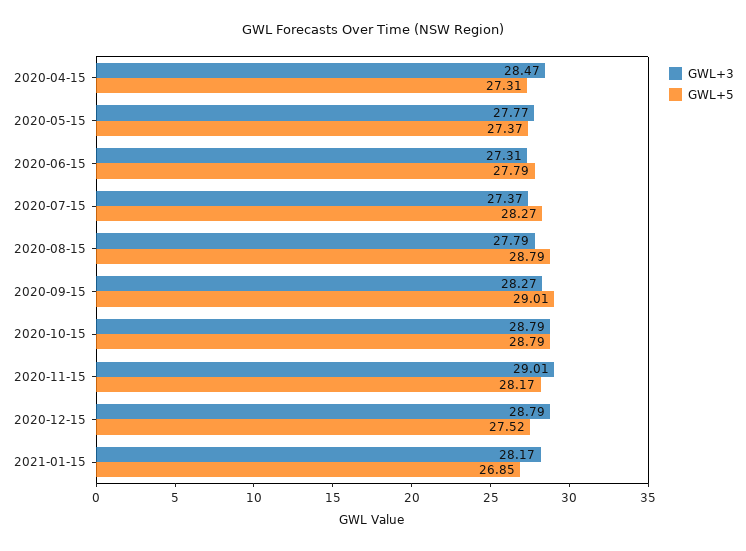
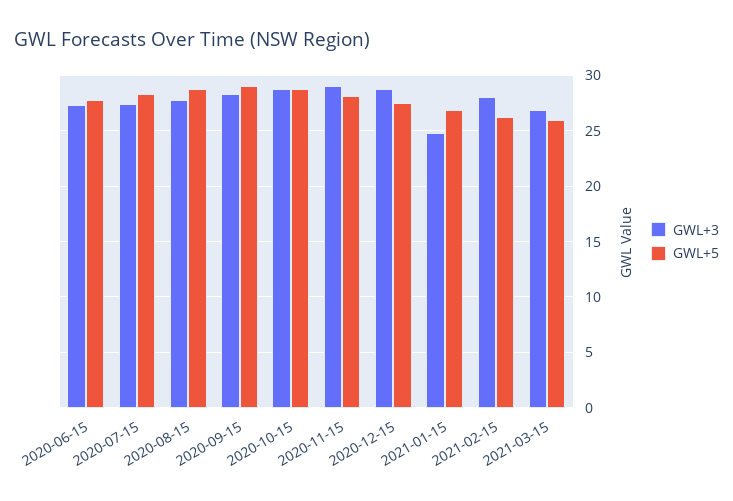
GWL+3, 2020-04-15: 28.47 -> none
GWL+5, 2020-04-15: 27.31 -> none
GWL+3, 2020-05-15: 27.77 -> none
GWL+5, 2020-05-15: 27.37 -> none
GWL+3, 2021-01-15: 28.17 -> 25
GWL+3, 2021-02-15: none -> 28
GWL+5, 2021-02-15: none -> 26
GWL+3, 2021-03-15: none -> 27
GWL+5, 2021-03-15: none -> 26

